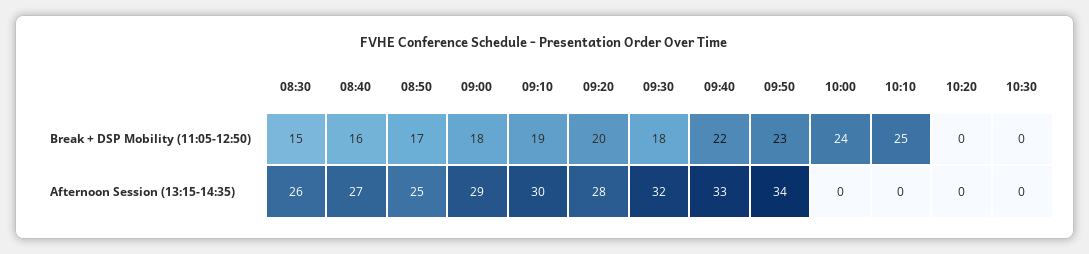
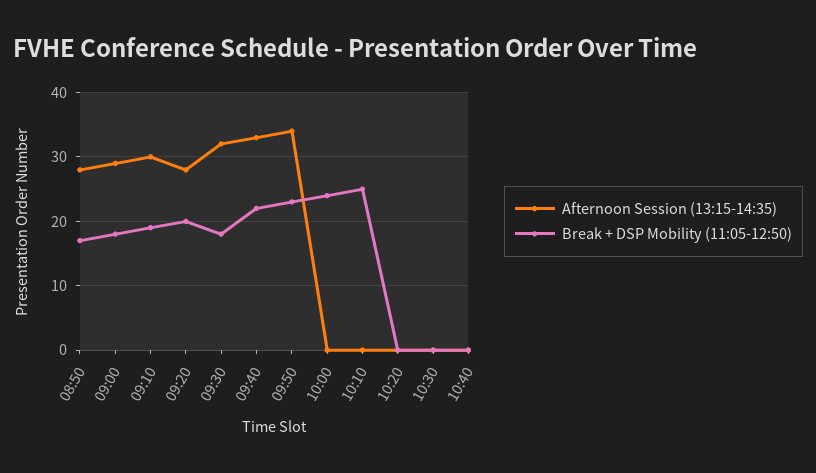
Break + DSP Mobility (11:05-12:50), 08:30: 15 -> none
Break + DSP Mobility (11:05-12:50), 08:40: 16 -> none
Afternoon Session (13:15-14:35), 08:30: 26 -> none
Afternoon Session (13:15-14:35), 08:40: 27 -> none
Afternoon Session (13:15-14:35), 08:50: 25 -> 28
Afternoon Session (13:15-14:35), 10:40: none -> 0
Break + DSP Mobility (11:05-12:50), 10:40: none -> 0

